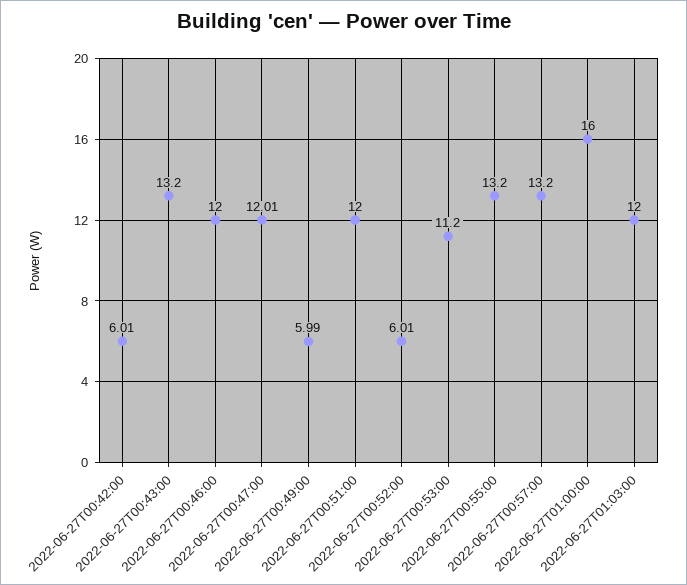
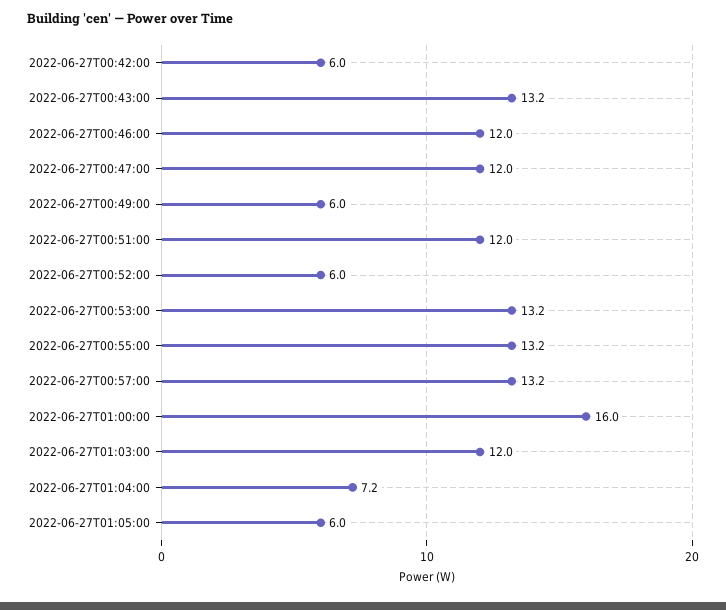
2022-06-27T00:53:00: 11.2 -> 13.2
2022-06-27T01:04:00: none -> 7.2
2022-06-27T01:05:00: none -> 6

